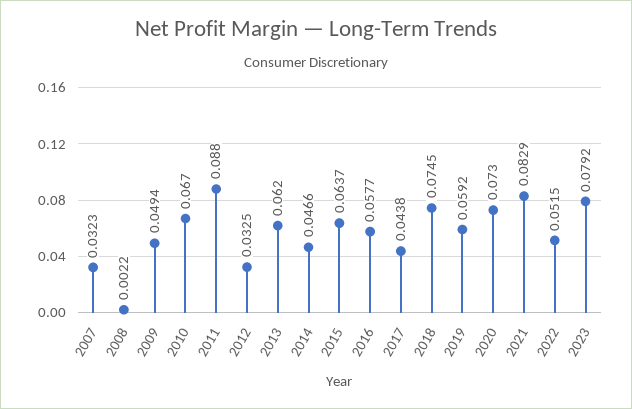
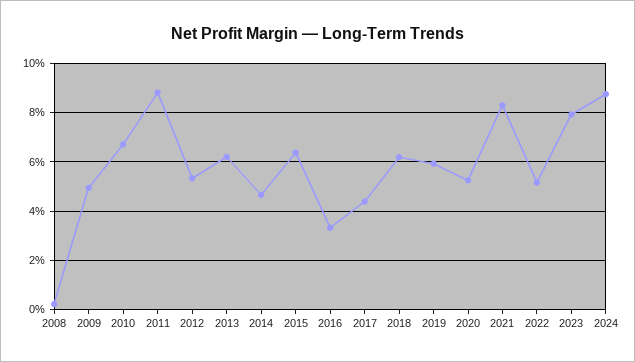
2007: 0.0323 -> none
2012: 0.0325 -> 0.0525
2016: 0.0577 -> 0.0325
2018: 0.0745 -> 0.0625
2020: 0.073 -> 0.0525
2024: none -> 0.0875

